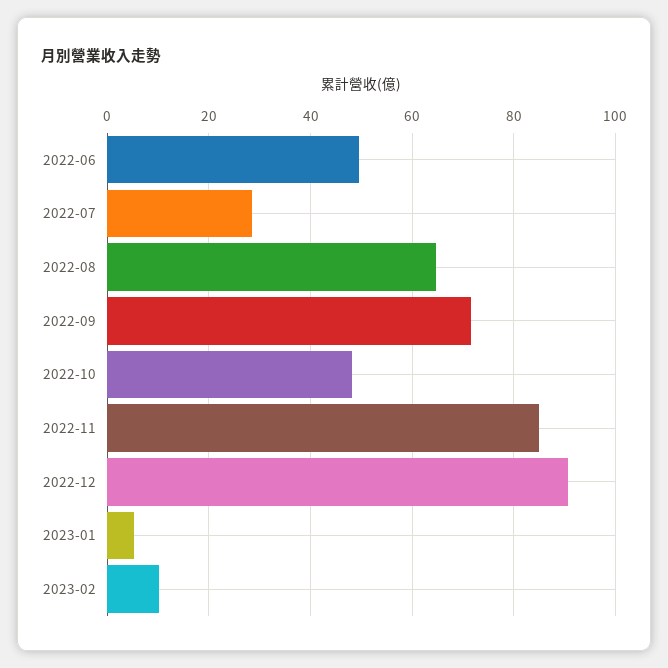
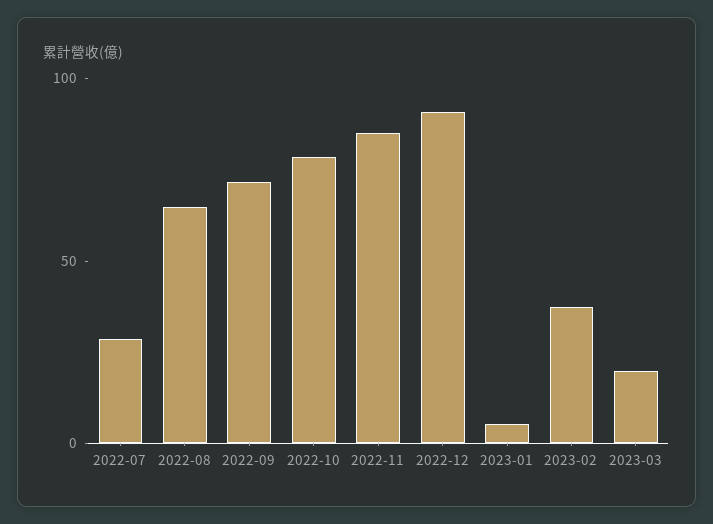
2022-06: 50 -> none
2022-10: 48 -> 80
2023-02: 10 -> 40
2023-03: none -> 20

